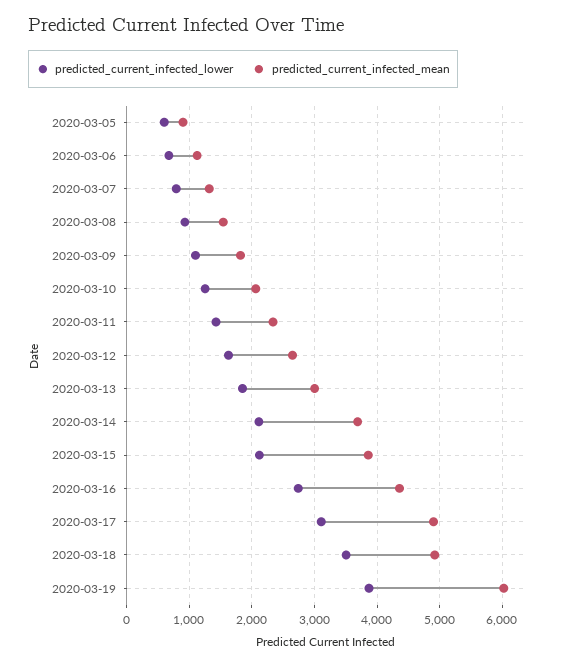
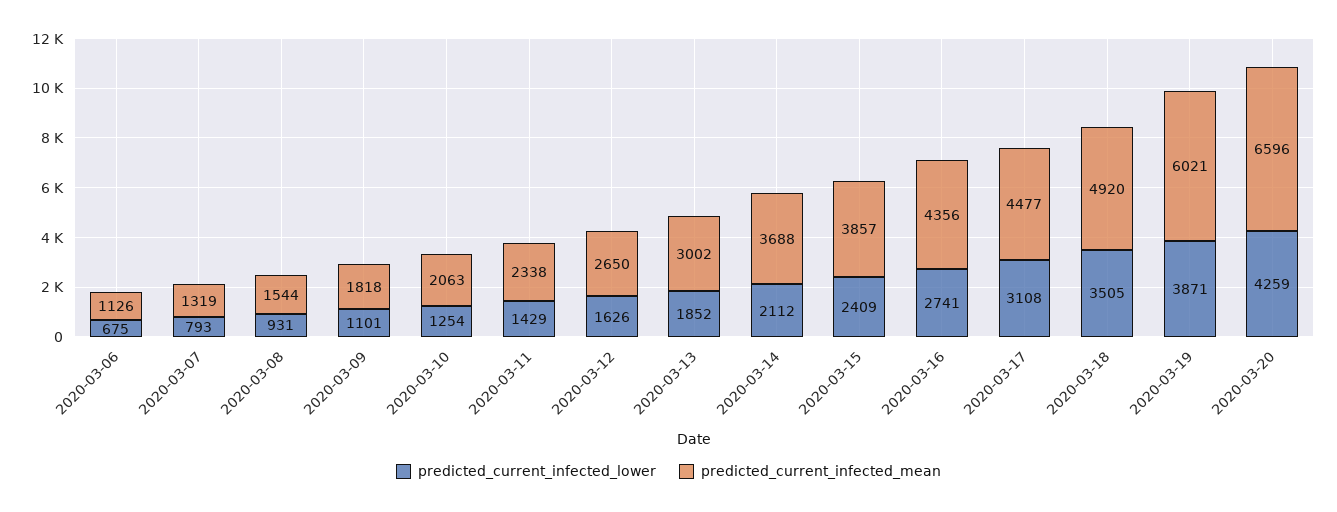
predicted_current_infected_lower, 2020-03-05: 600 -> none
predicted_current_infected_mean, 2020-03-05: 900 -> none
predicted_current_infected_lower, 2020-03-15: 2100 -> 2409
predicted_current_infected_mean, 2020-03-17: 4900 -> 4477
predicted_current_infected_lower, 2020-03-20: none -> 4259
predicted_current_infected_mean, 2020-03-20: none -> 6596

